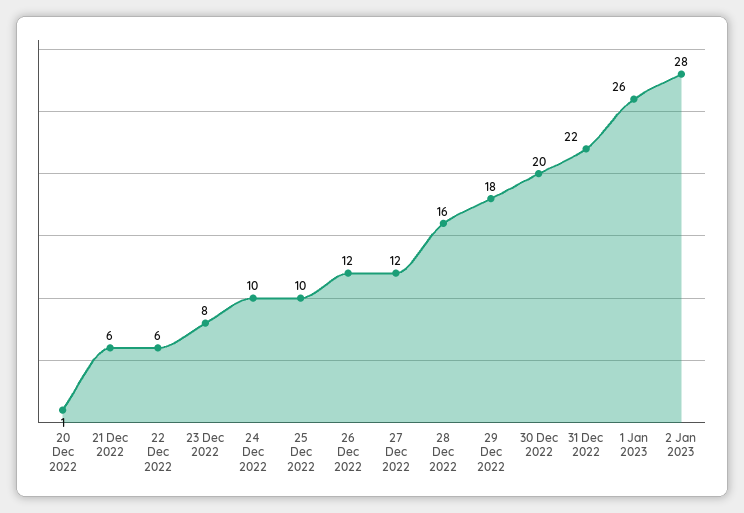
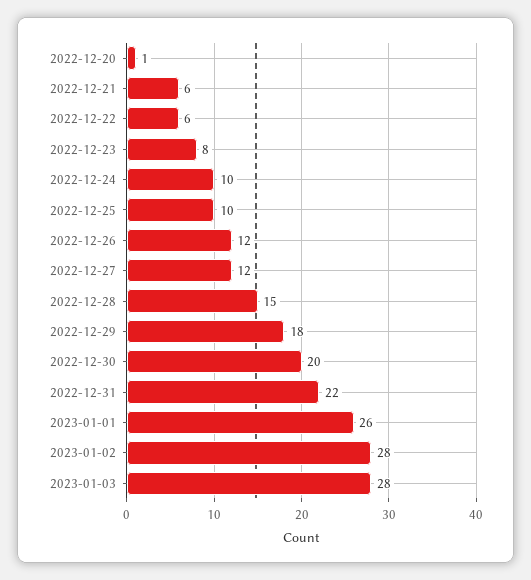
28 Dec 2022: 16 -> 15
2023-01-03: none -> 28

